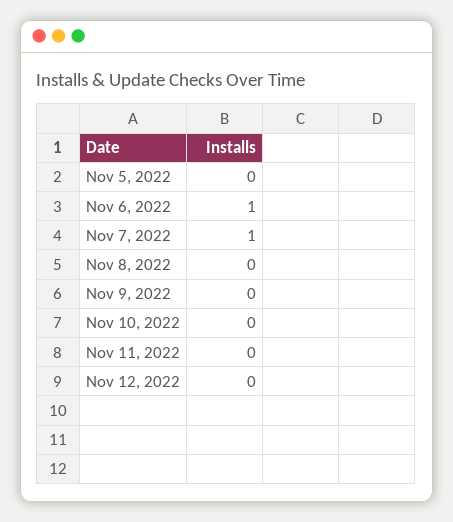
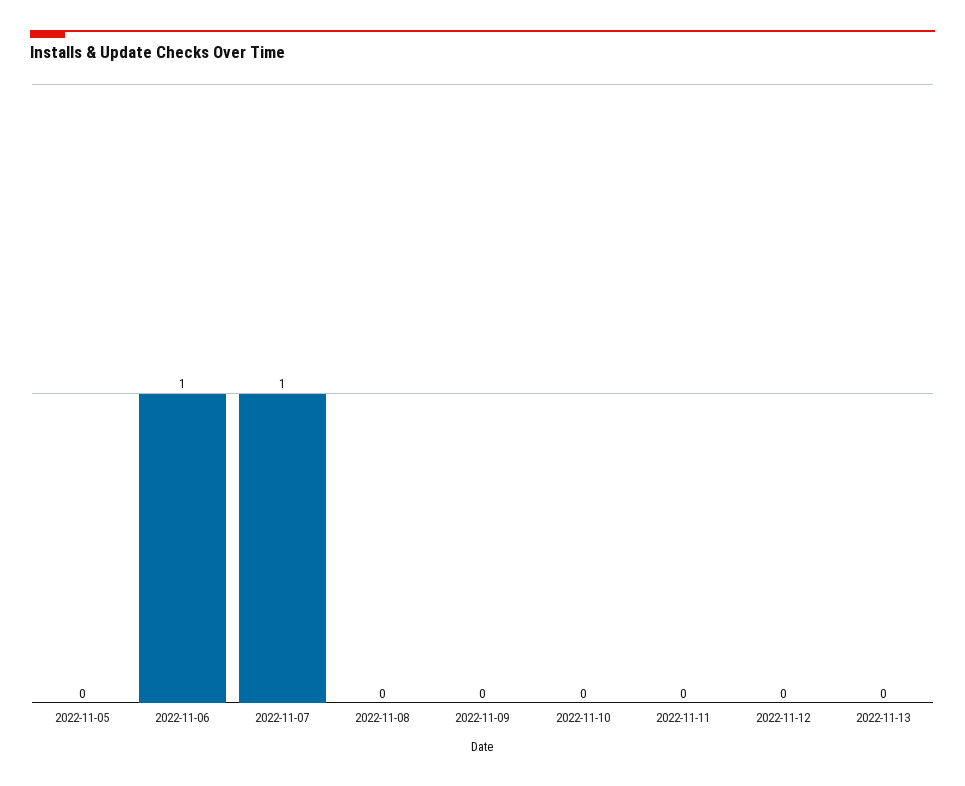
2022-11-13: none -> 0

